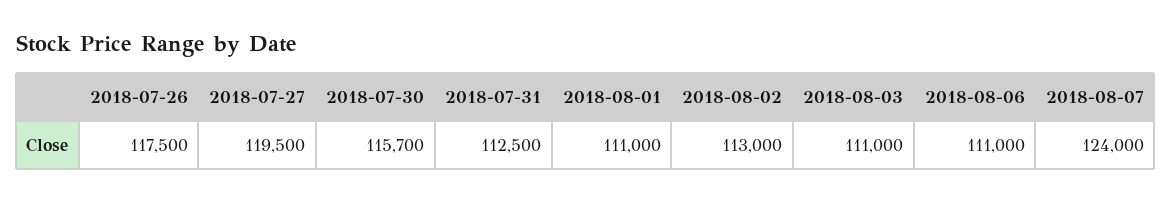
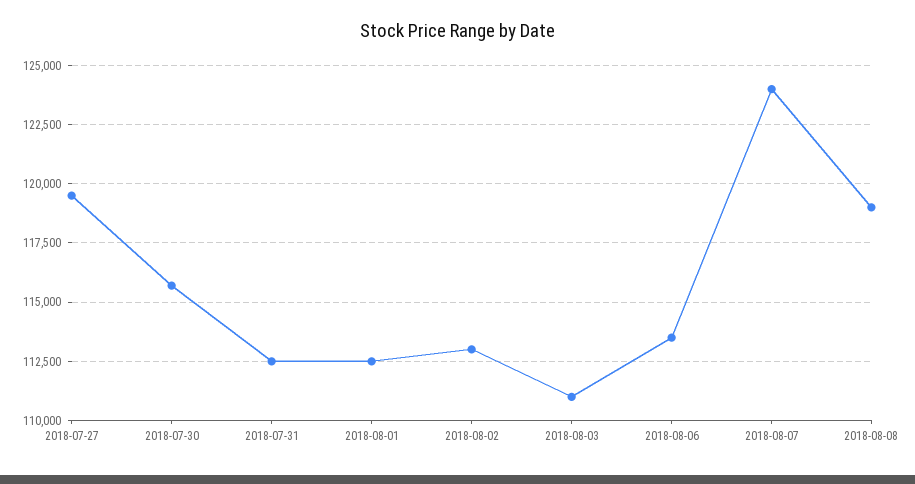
2018-07-26: 117500 -> none
2018-08-01: 111000 -> 112500
2018-08-06: 111000 -> 113500
2018-08-08: none -> 119000

